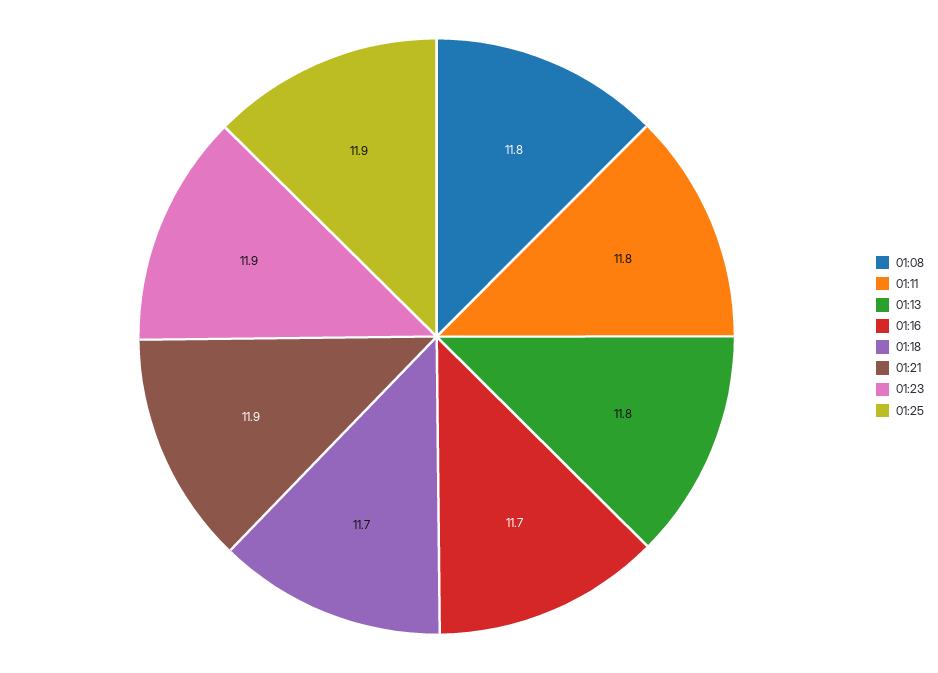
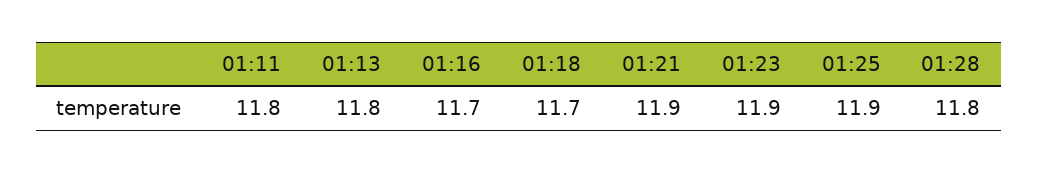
01:08: 11.8 -> none
01:28: none -> 11.8

